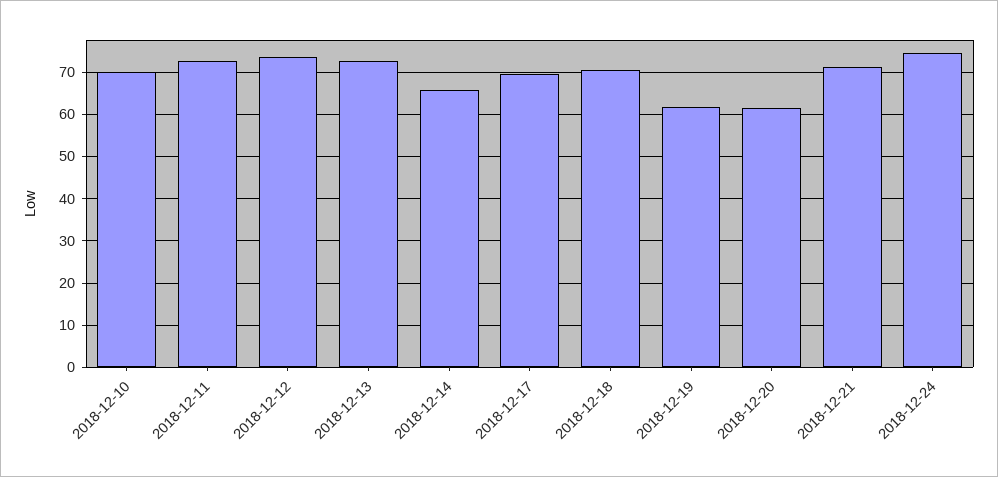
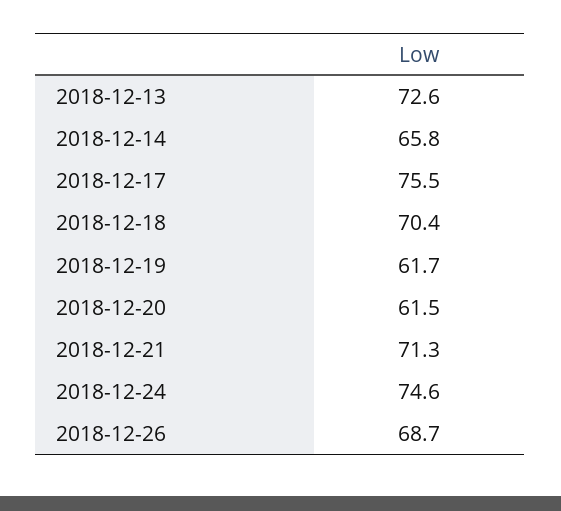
2018-12-10: 70 -> none
2018-12-11: 72 -> none
2018-12-12: 74 -> none
2018-12-17: 70 -> 75.5
2018-12-26: none -> 68.7

